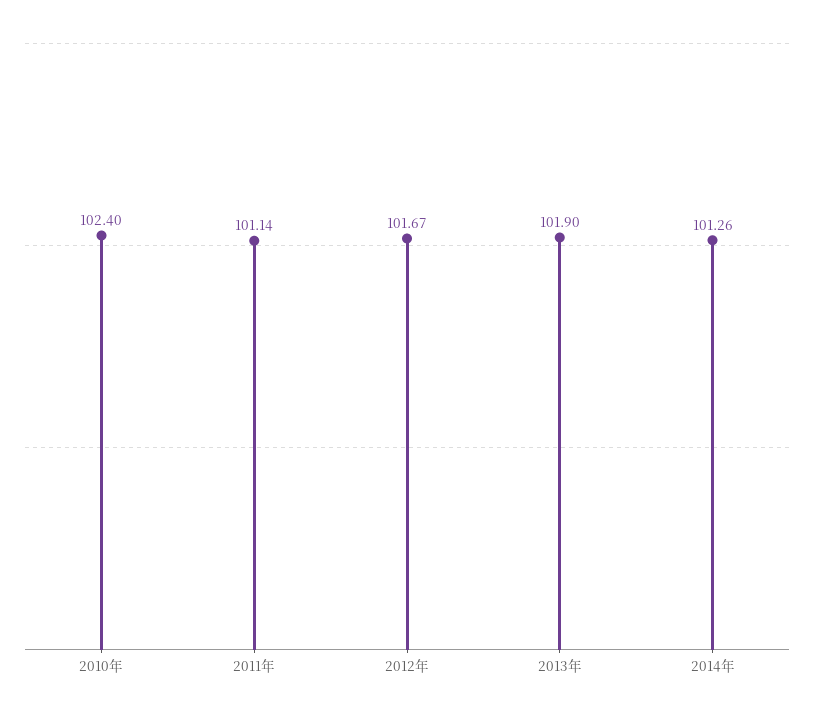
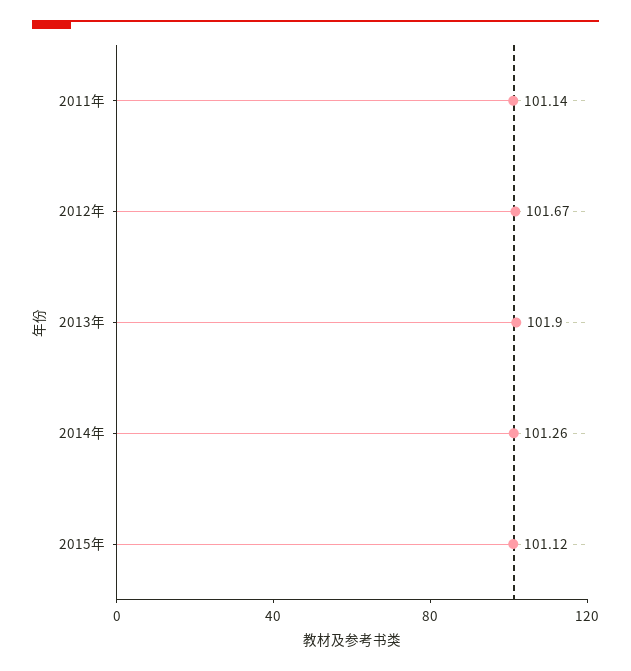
2010年: 102.4 -> none
2015年: none -> 101.12

